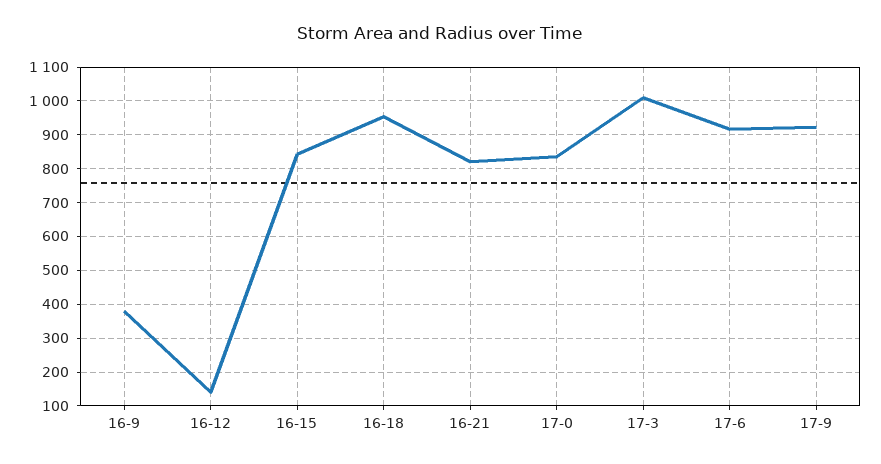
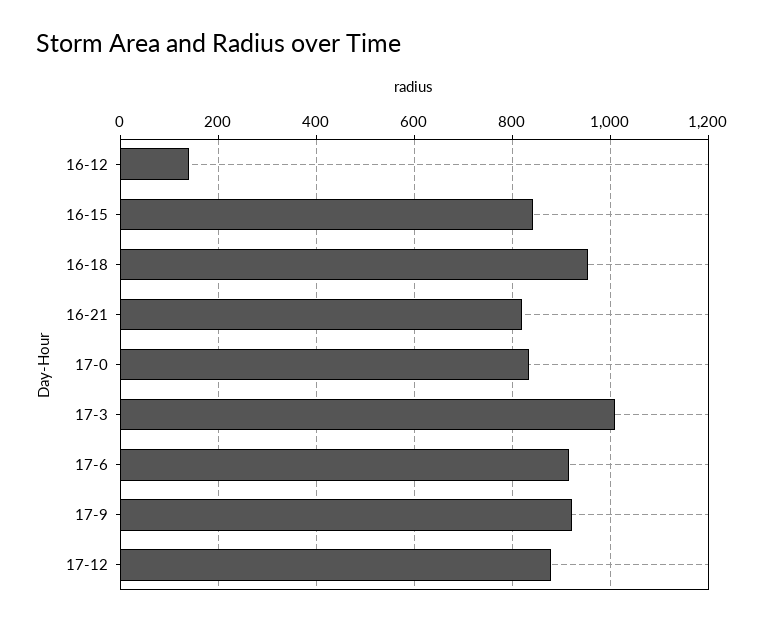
16-9: 380 -> none
17-12: none -> 880

